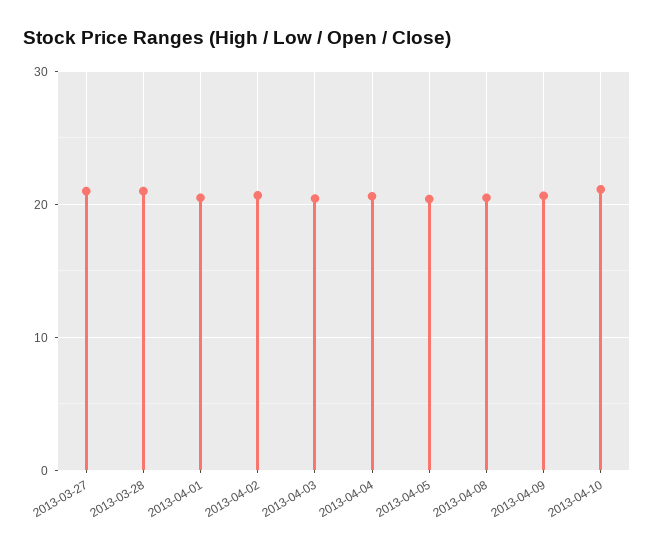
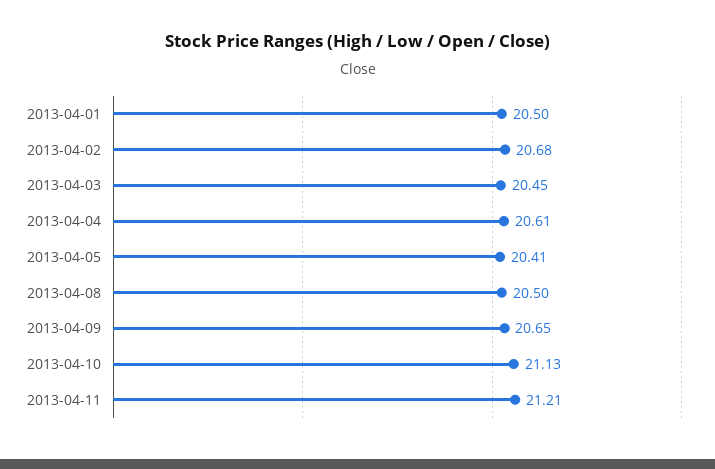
2013-03-27: 21 -> none
2013-03-28: 21 -> none
2013-04-11: none -> 21.21

